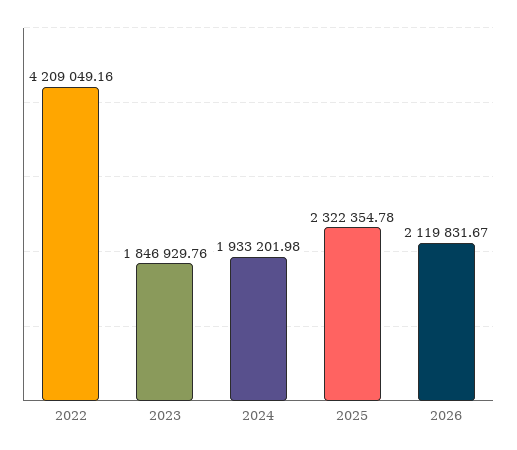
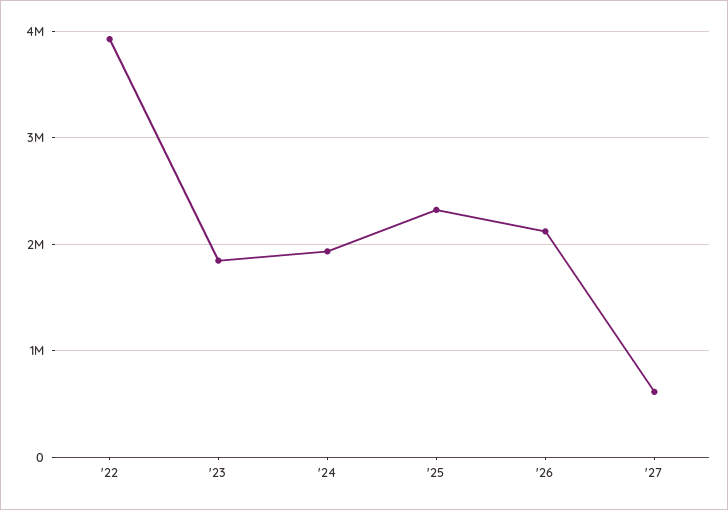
2022: 4209049.16 -> 3900000
'27: none -> 600000

